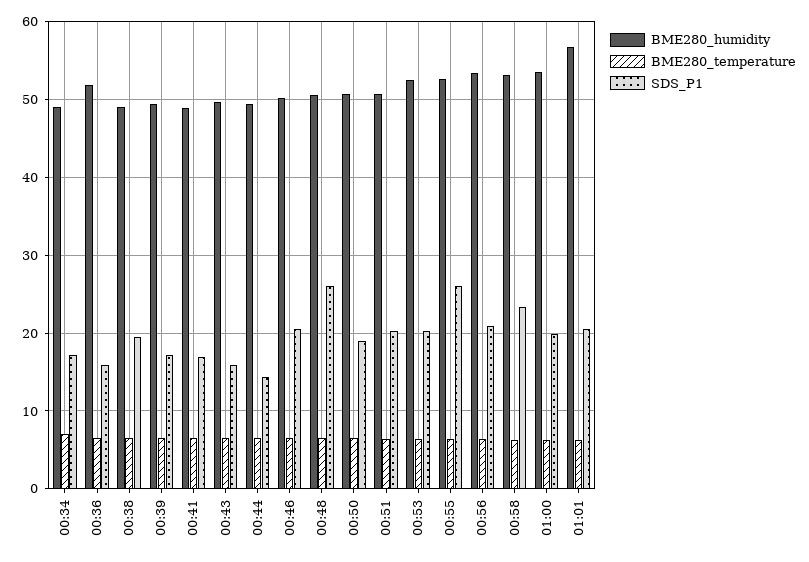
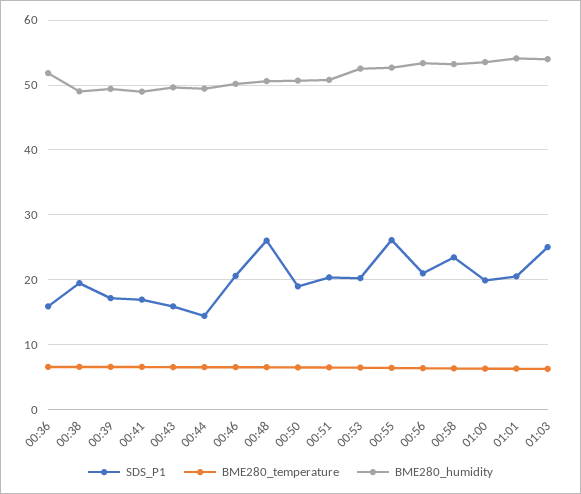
BME280_humidity, 00:34: 49 -> none
BME280_temperature, 00:34: 7 -> none
SDS_P1, 00:34: 17 -> none
BME280_humidity, 01:01: 57 -> 54
SDS_P1, 01:03: none -> 25
BME280_temperature, 01:03: none -> 6
BME280_humidity, 01:03: none -> 54

